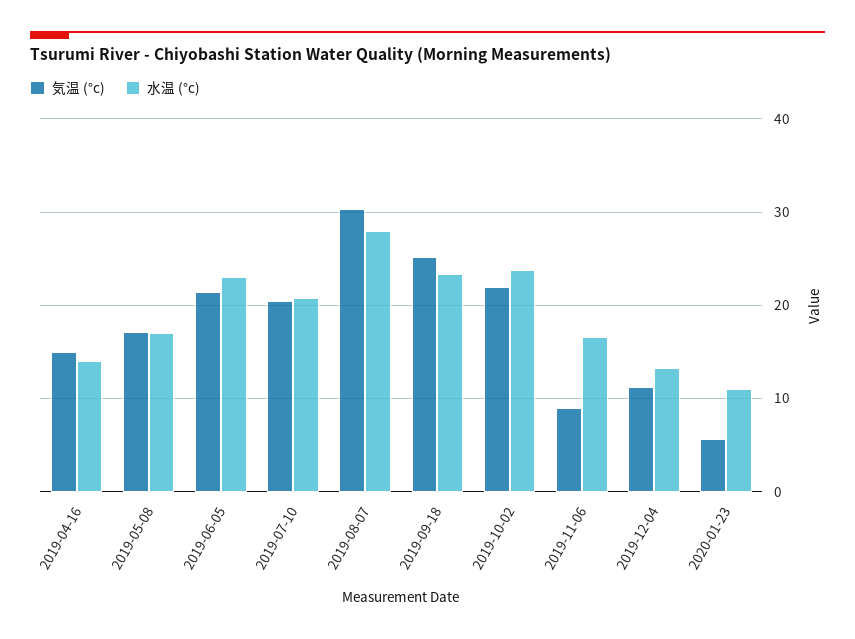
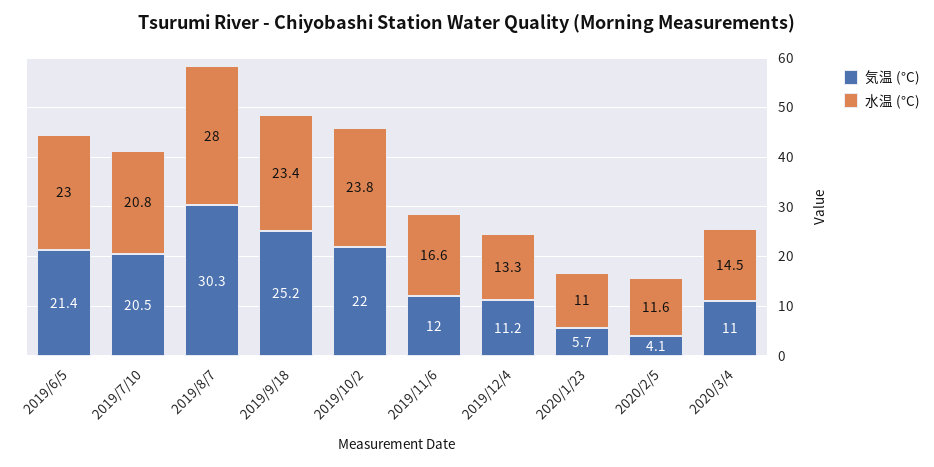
気温 (°c), 2019-04-16: 15 -> none
水温 (°c), 2019-04-16: 14 -> none
気温 (°c), 2019-05-08: 17 -> none
水温 (°c), 2019-05-08: 17 -> none
気温 (°c), 2019-11-06: 9 -> 12
気温 (°c), 2020/2/5: none -> 4.1
水温 (°c), 2020/2/5: none -> 11.6
気温 (°c), 2020/3/4: none -> 11
水温 (°c), 2020/3/4: none -> 14.5

